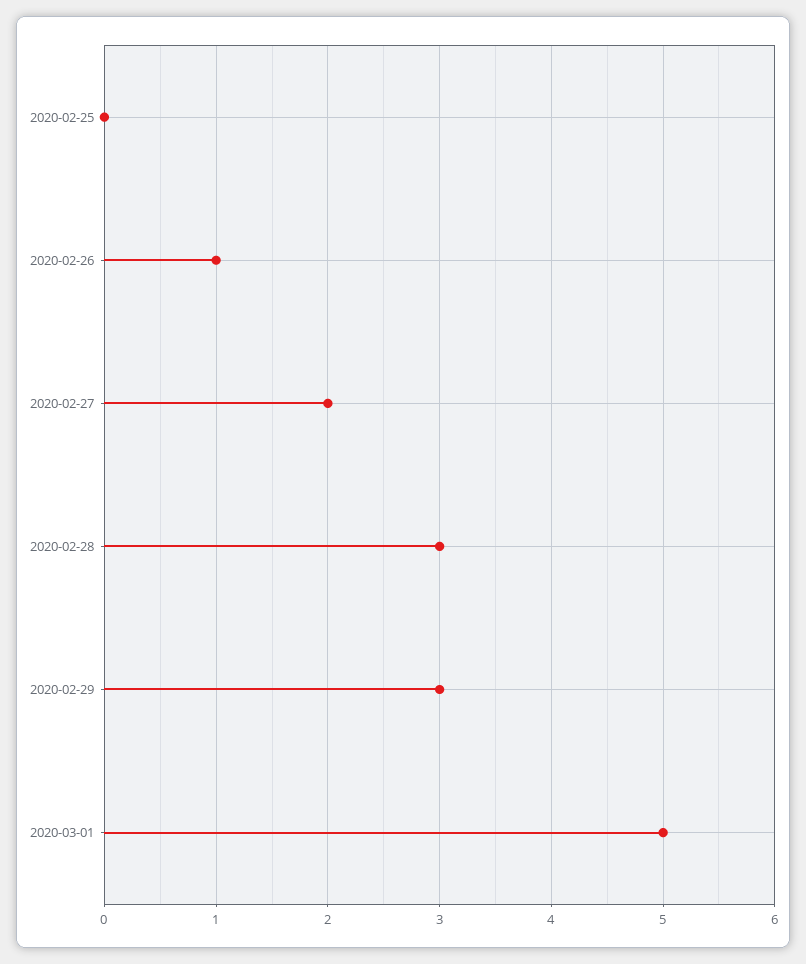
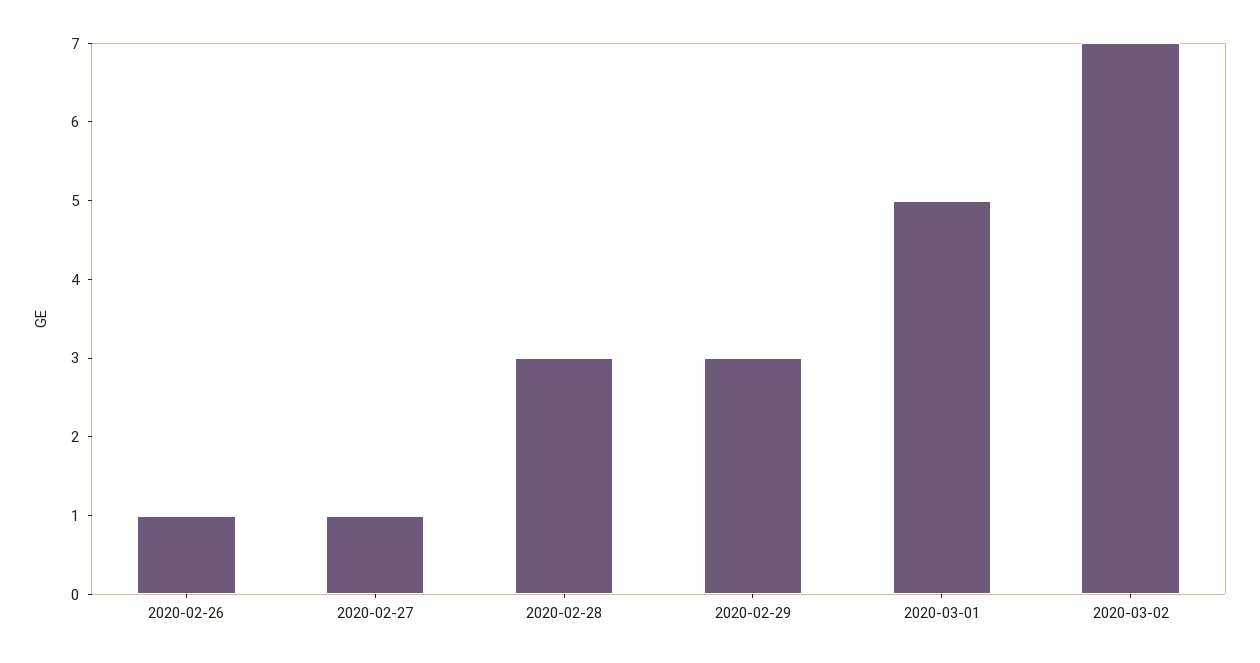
2020-02-25: 0 -> none
2020-02-27: 2 -> 1
2020-03-02: none -> 7

